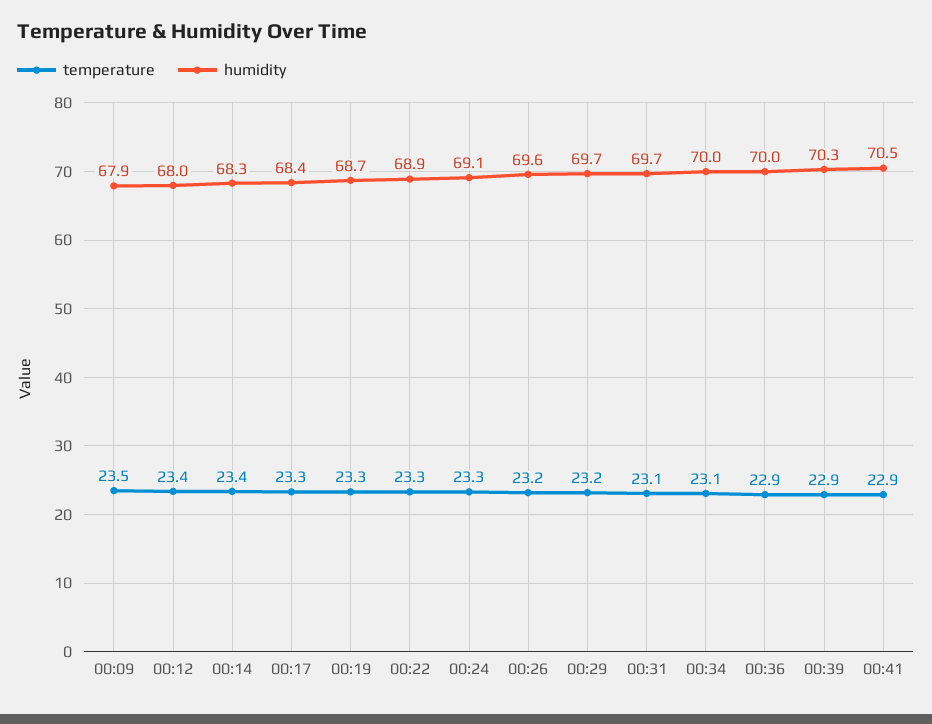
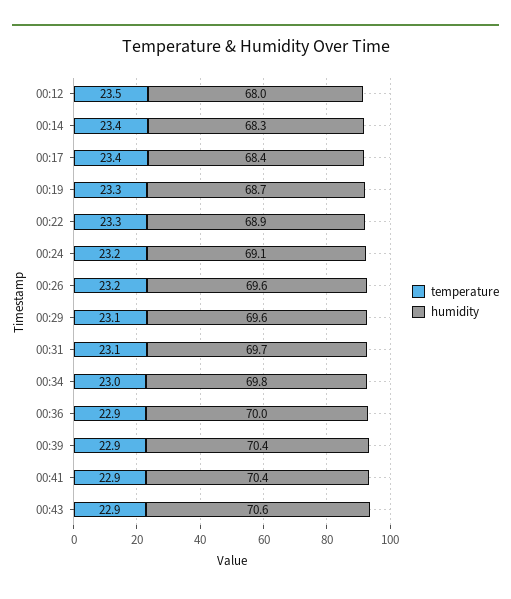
temperature, 00:09: 23.5 -> none
humidity, 00:09: 67.9 -> none
temperature, 00:12: 23.4 -> 23.5
temperature, 00:17: 23.3 -> 23.4
temperature, 00:24: 23.3 -> 23.2
temperature, 00:29: 23.2 -> 23.1
humidity, 00:29: 69.7 -> 69.6
temperature, 00:34: 23.1 -> 23
humidity, 00:34: 70 -> 69.8
humidity, 00:39: 70.3 -> 70.4
humidity, 00:41: 70.5 -> 70.4
temperature, 00:43: none -> 22.9
humidity, 00:43: none -> 70.6

